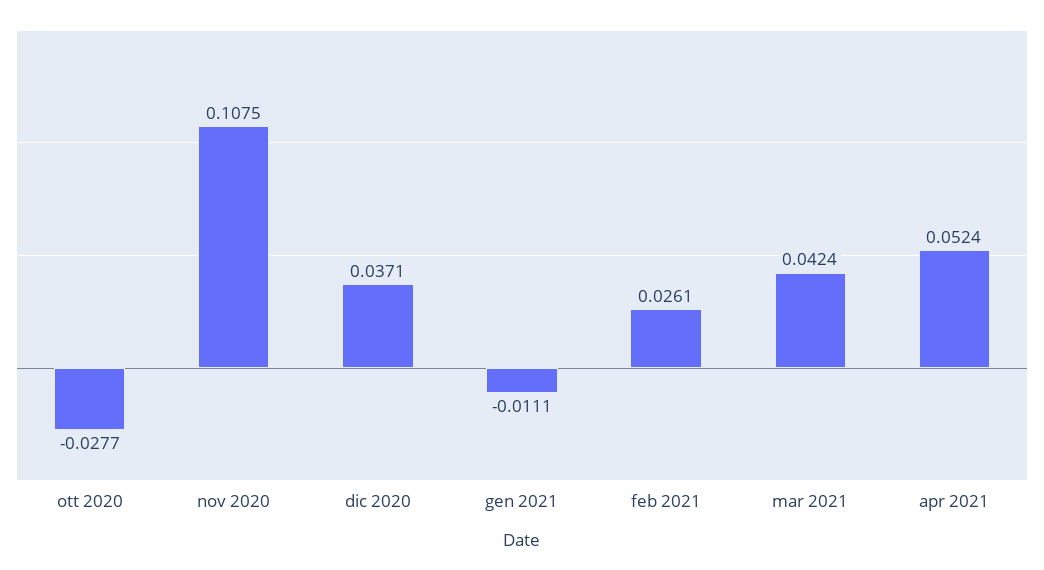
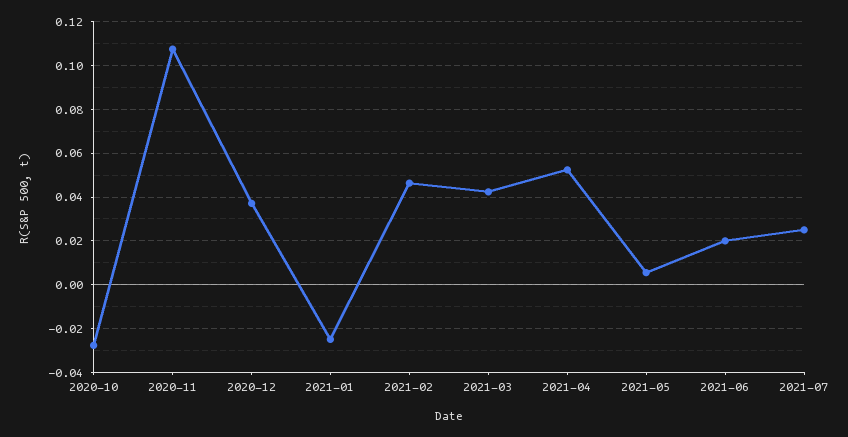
gen 2021: -0.0111 -> -0.025
feb 2021: 0.0261 -> 0.045
2021-05: none -> 0.005
2021-06: none -> 0.02
2021-07: none -> 0.025

